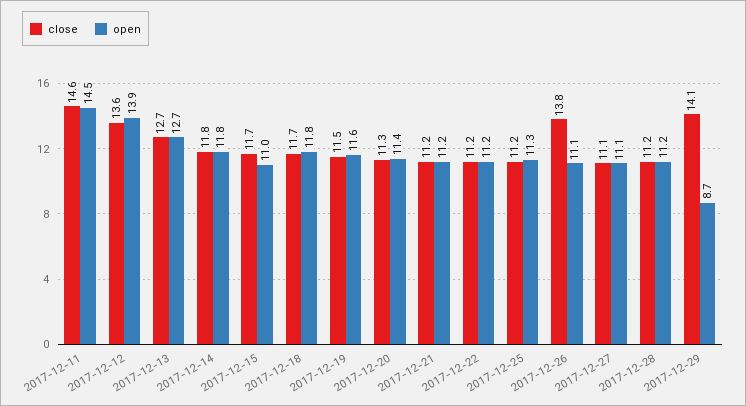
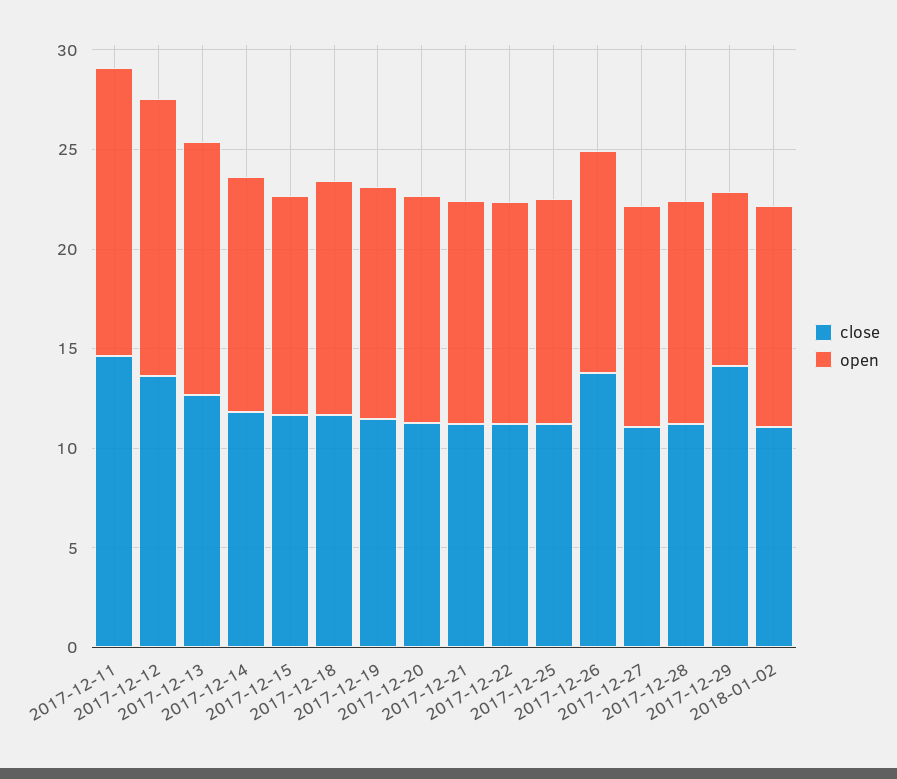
close, 2018-01-02: none -> 11
open, 2018-01-02: none -> 11

